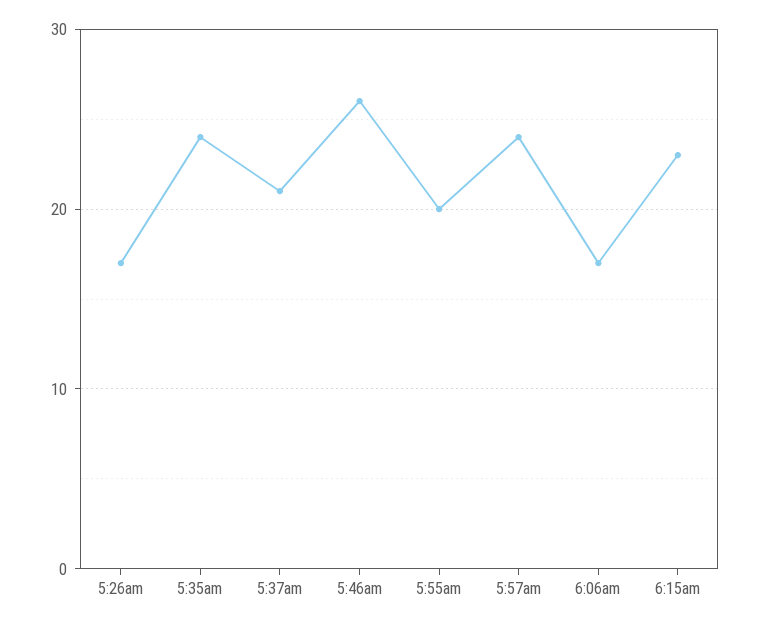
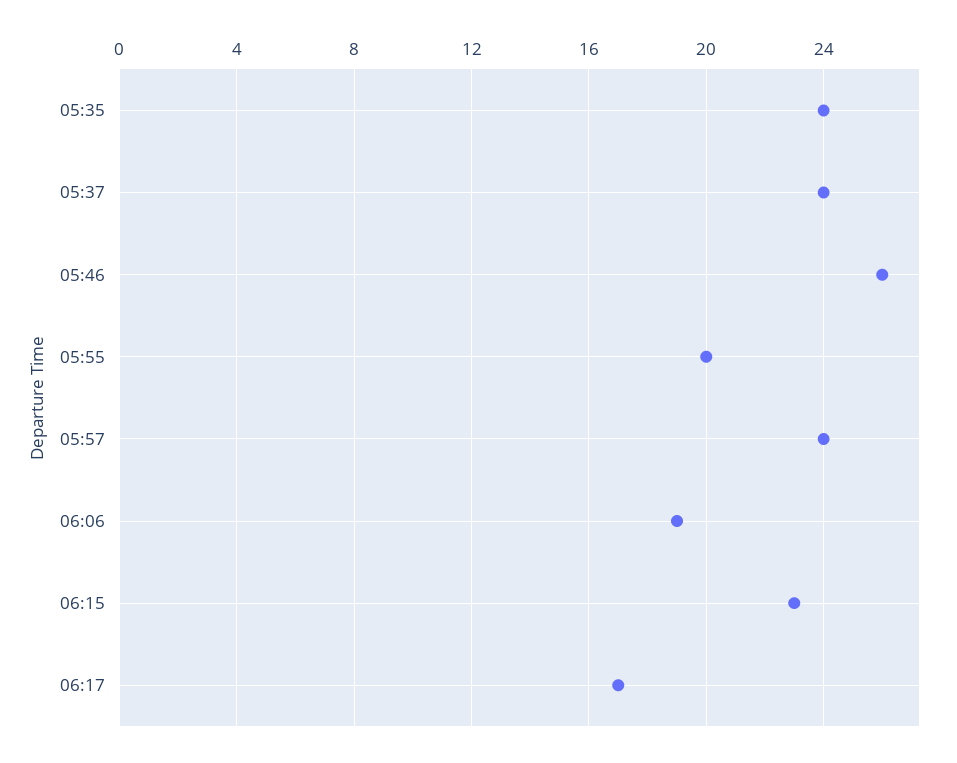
5:26am: 17 -> none
5:37am: 21 -> 24
6:06am: 17 -> 19
06:17: none -> 17

